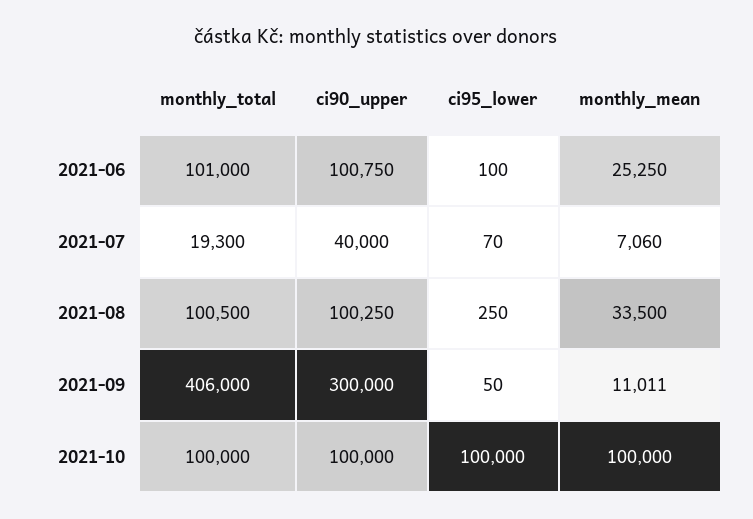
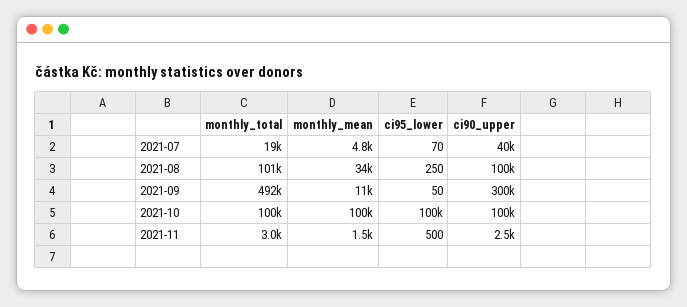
monthly_total, 2021-06: 101000 -> none
ci90_upper, 2021-06: 100750 -> none
ci95_lower, 2021-06: 100 -> none
monthly_mean, 2021-06: 25250 -> none
monthly_mean, 2021-07: 7060 -> 4800
monthly_total, 2021-09: 406000 -> 492000
monthly_total, 2021-11: none -> 3000
monthly_mean, 2021-11: none -> 1500
ci95_lower, 2021-11: none -> 500
ci90_upper, 2021-11: none -> 2500

